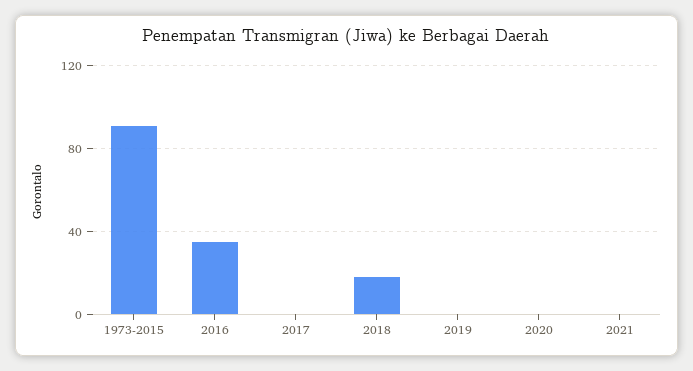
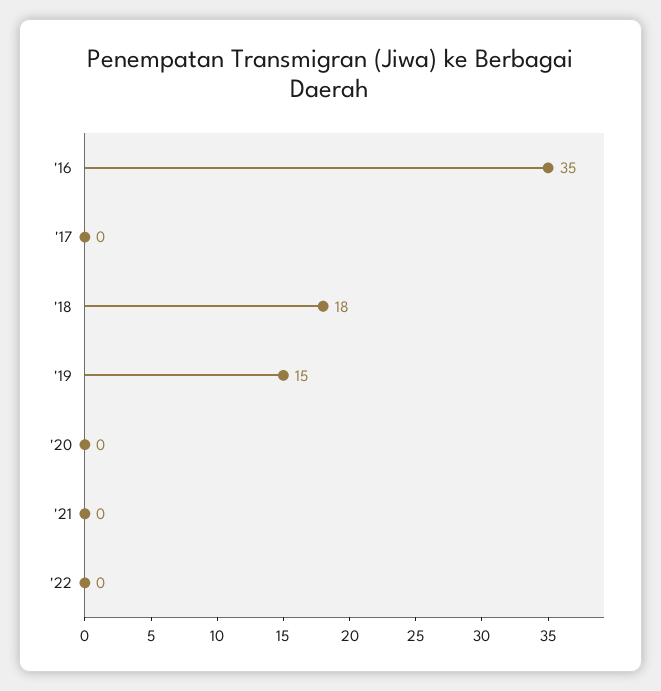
1973-2015: 90 -> none
2019: 0 -> 15
'22: none -> 0

